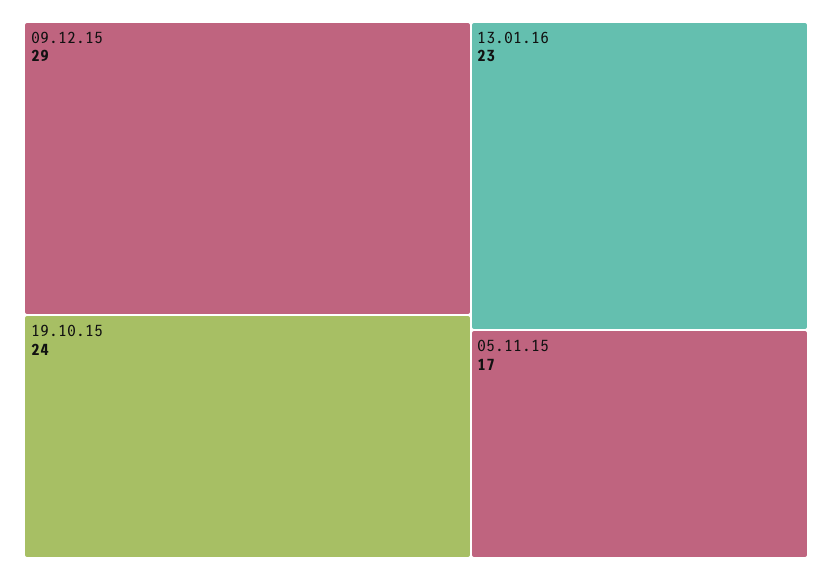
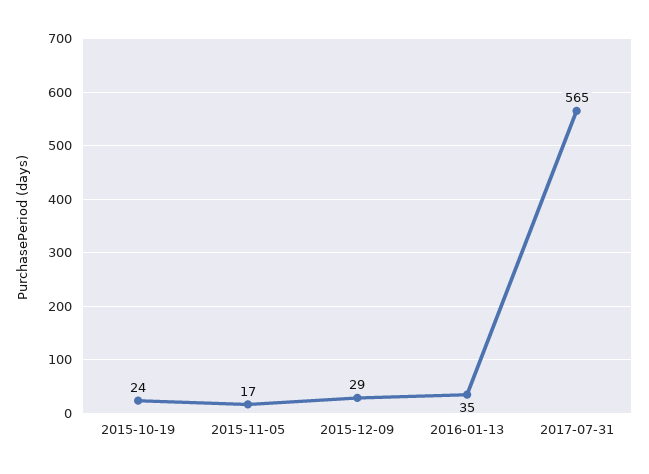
13.01.16: 23 -> 35
2017-07-31: none -> 565

